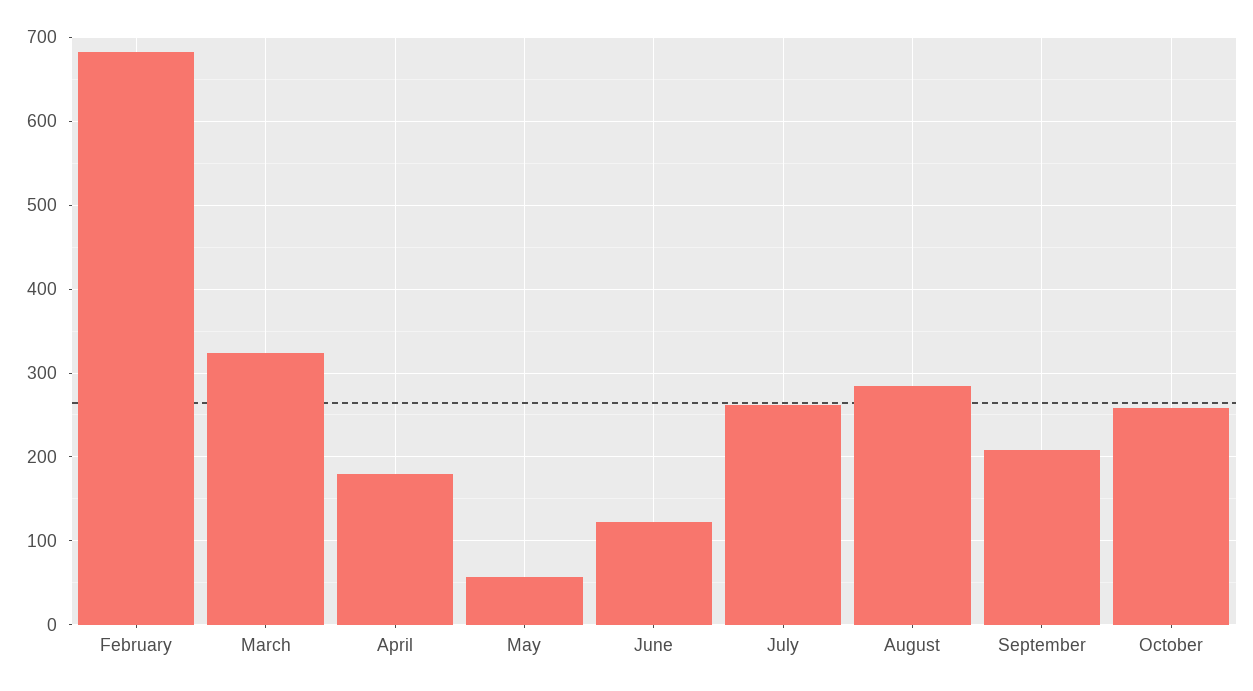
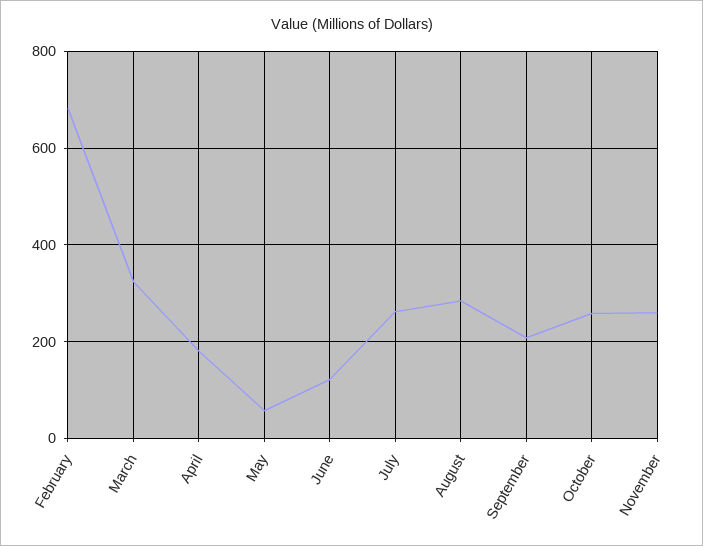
November: none -> 260

